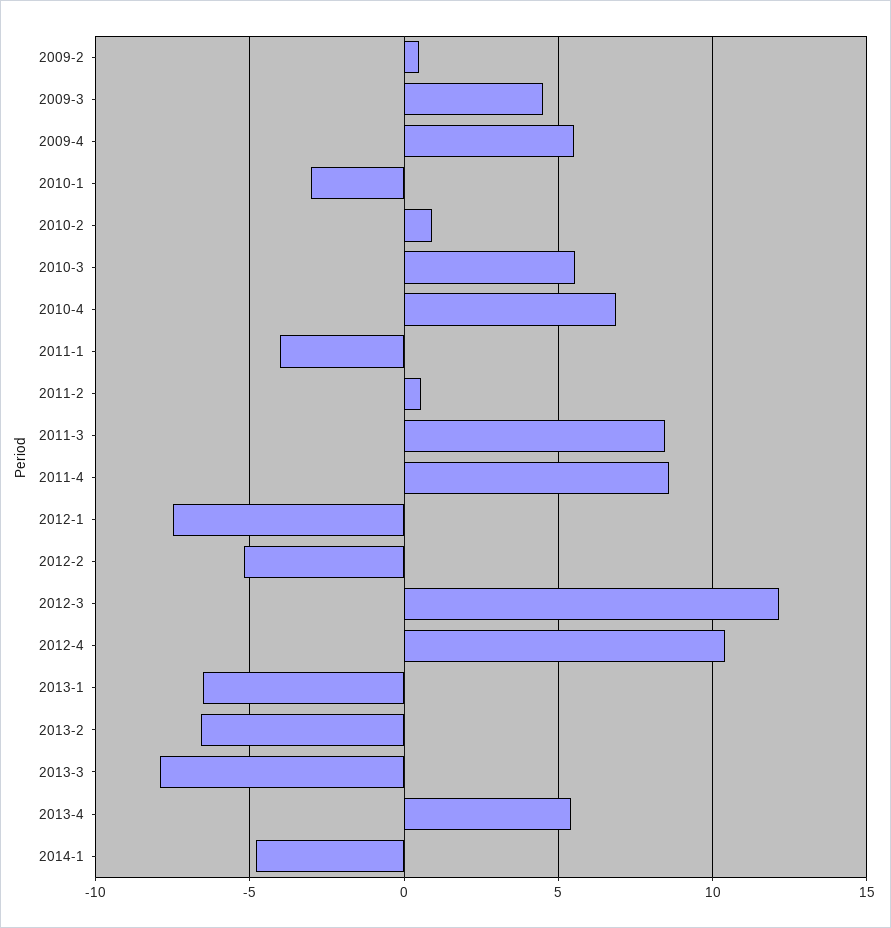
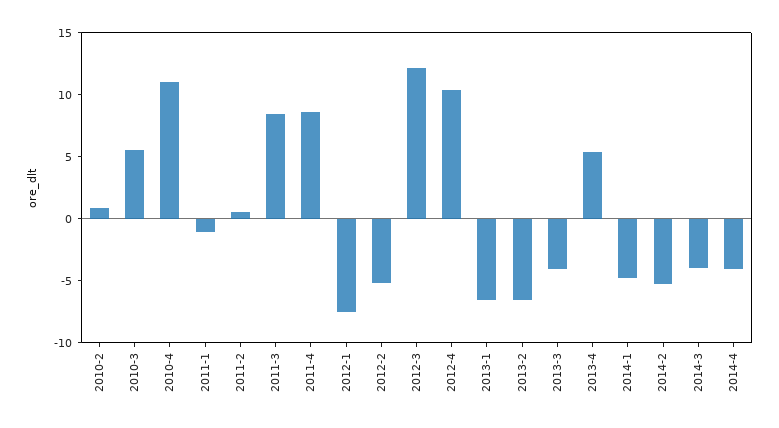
2009-2: 0.5 -> none
2009-3: 4.5 -> none
2009-4: 5.5 -> none
2010-1: -3 -> none
2010-4: 7 -> 11
2011-1: -4 -> -1
2013-3: -8 -> -4
2014-2: none -> -5
2014-3: none -> -4
2014-4: none -> -4

